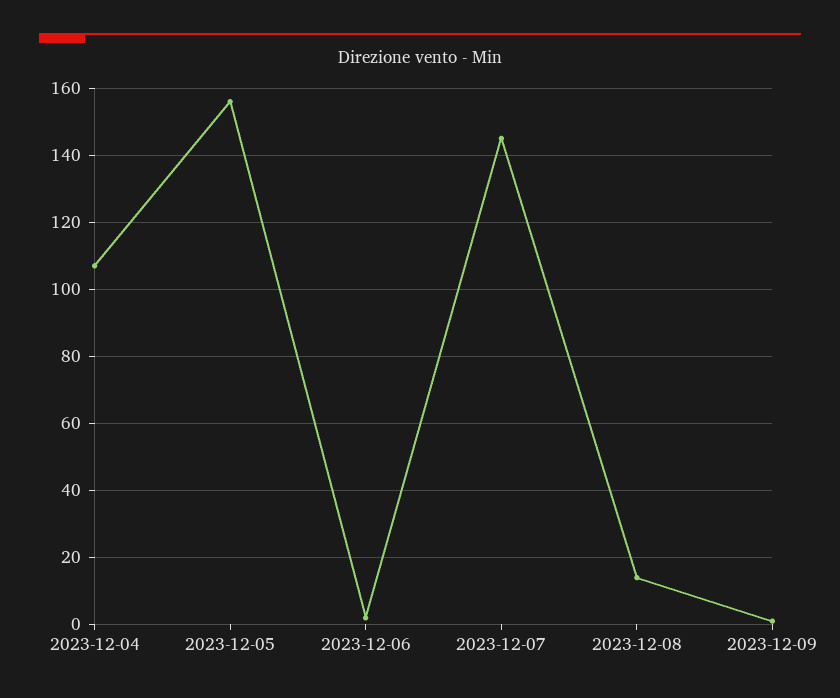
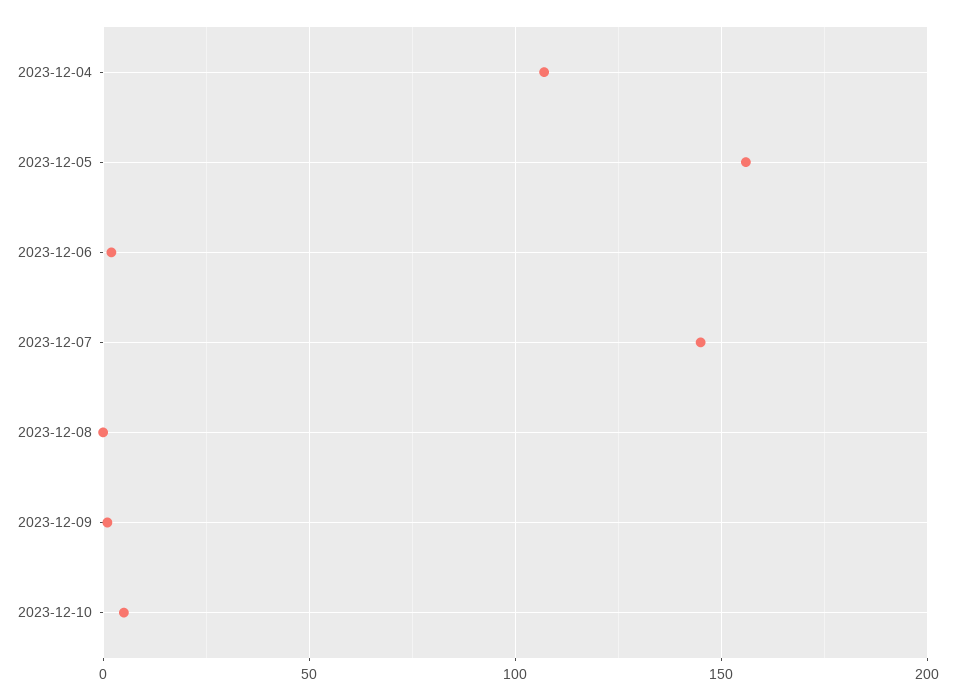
2023-12-08: 15 -> 0
2023-12-10: none -> 5

